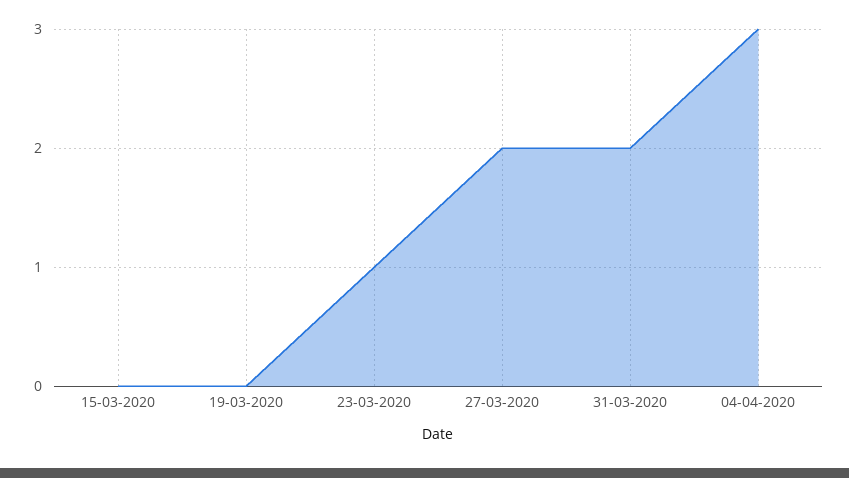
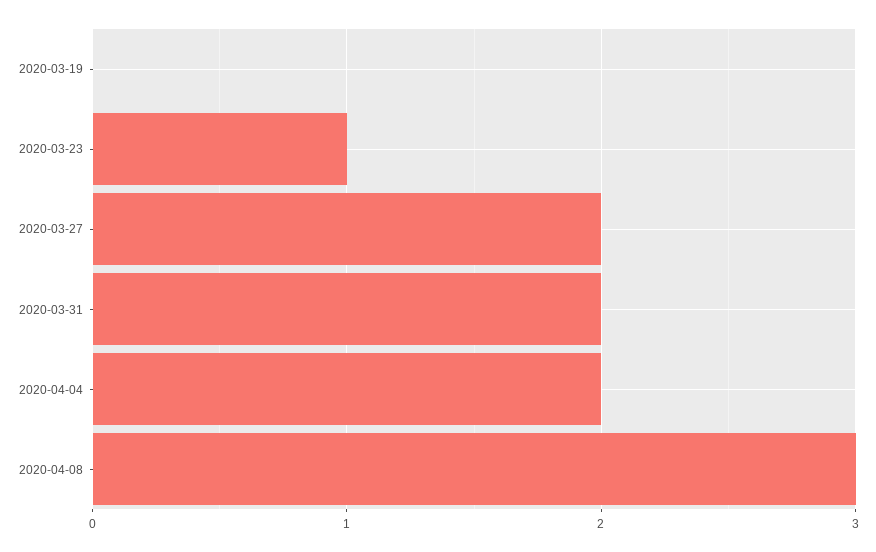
15-03-2020: 0 -> none
04-04-2020: 3 -> 2
2020-04-08: none -> 3

